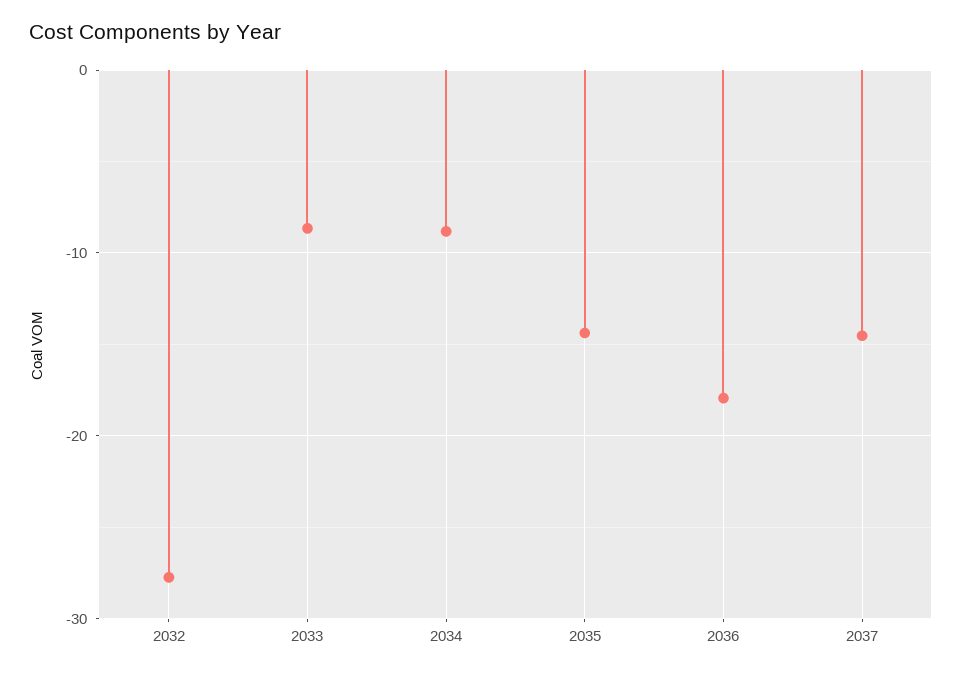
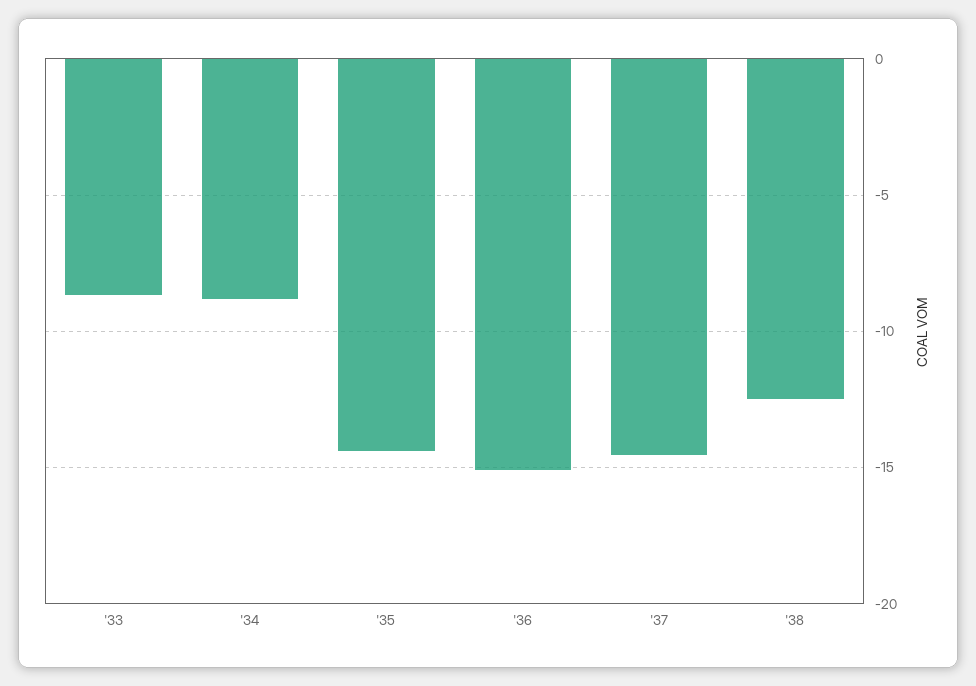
2032: -28 -> none
2036: -18 -> -15
'38: none -> -12.5

